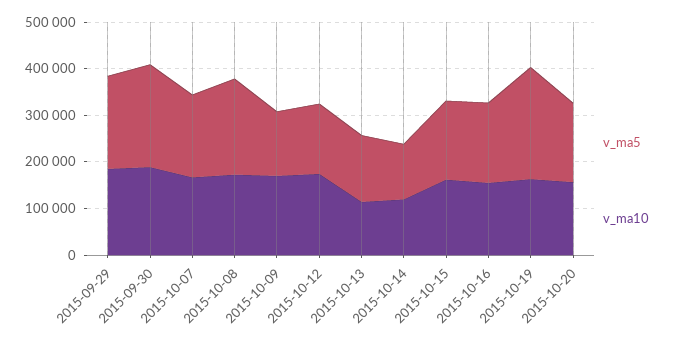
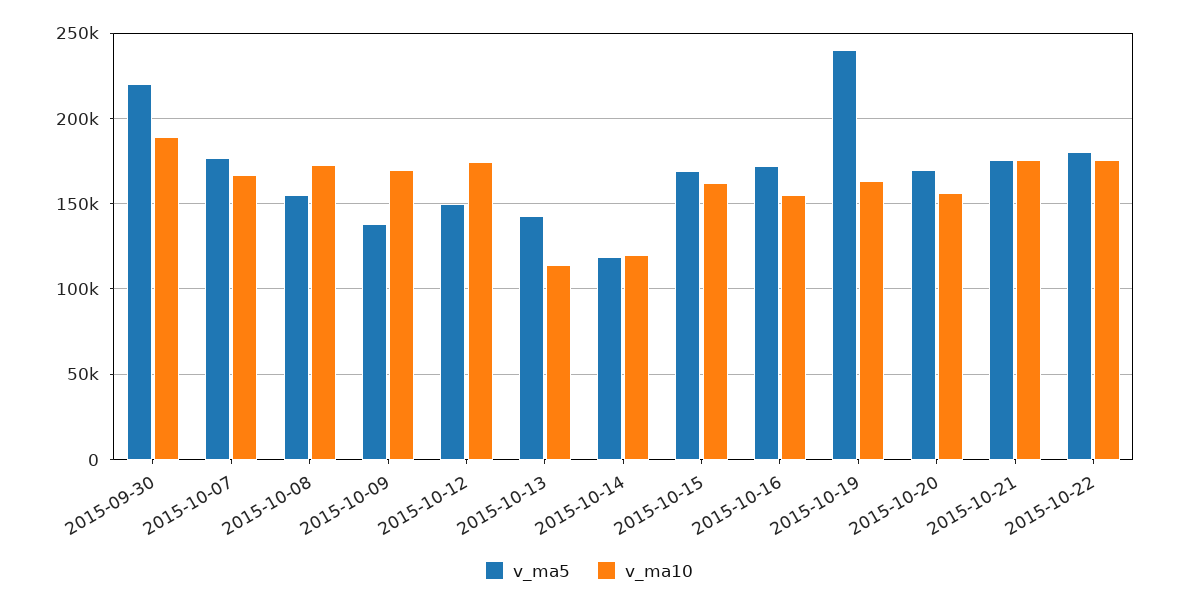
v_ma5, 2015-09-29: 200000 -> none
v_ma10, 2015-09-29: 180000 -> none
v_ma5, 2015-10-08: 200000 -> 155000
v_ma5, 2015-10-21: none -> 175000
v_ma10, 2015-10-21: none -> 175000
v_ma5, 2015-10-22: none -> 180000
v_ma10, 2015-10-22: none -> 175000

